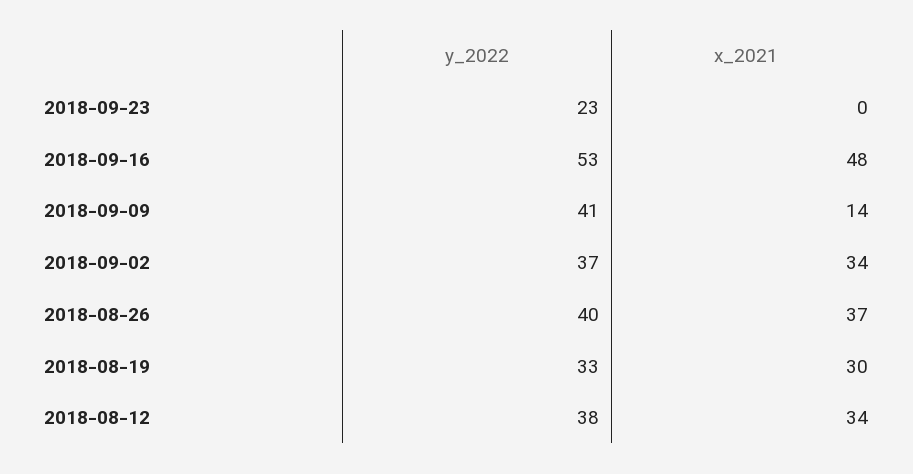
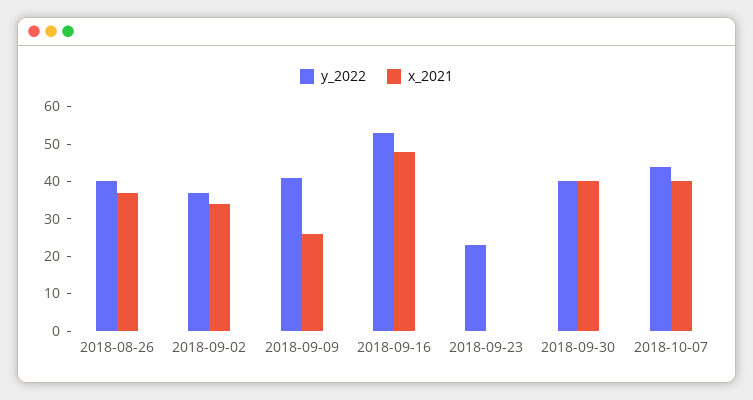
x_2021, 2018-09-09: 14 -> 25
y_2022, 2018-08-19: 33 -> none
x_2021, 2018-08-19: 30 -> none
y_2022, 2018-08-12: 38 -> none
x_2021, 2018-08-12: 34 -> none
y_2022, 2018-09-30: none -> 40
x_2021, 2018-09-30: none -> 40
y_2022, 2018-10-07: none -> 45
x_2021, 2018-10-07: none -> 40

